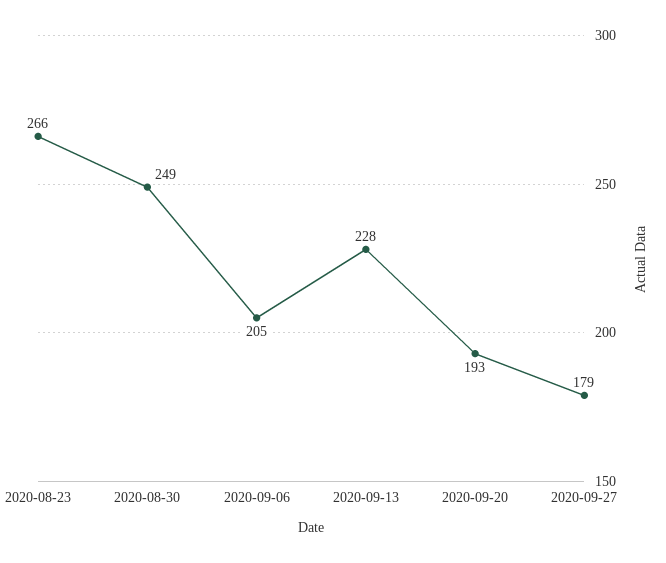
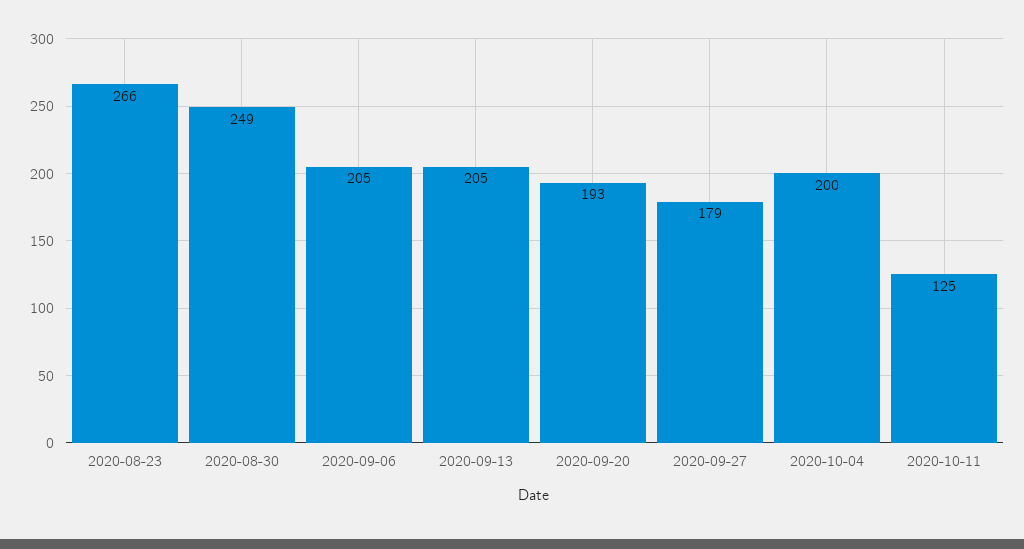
2020-09-13: 228 -> 205
2020-10-04: none -> 200
2020-10-11: none -> 125

